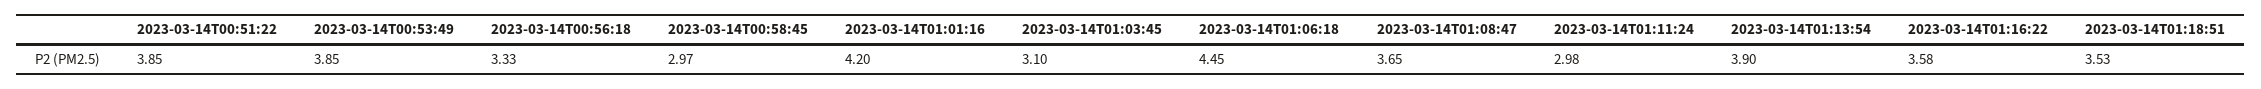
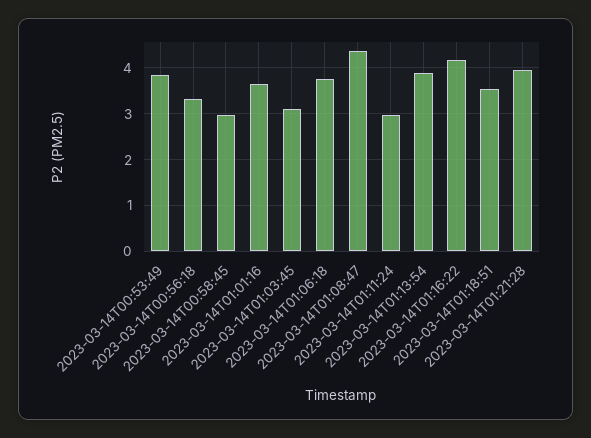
2023-03-14T00:51:22: 3.85 -> none
2023-03-14T01:01:16: 4.2 -> 3.6
2023-03-14T01:06:18: 4.45 -> 3.8
2023-03-14T01:08:47: 3.65 -> 4.4
2023-03-14T01:16:22: 3.58 -> 4.2
2023-03-14T01:21:28: none -> 4

